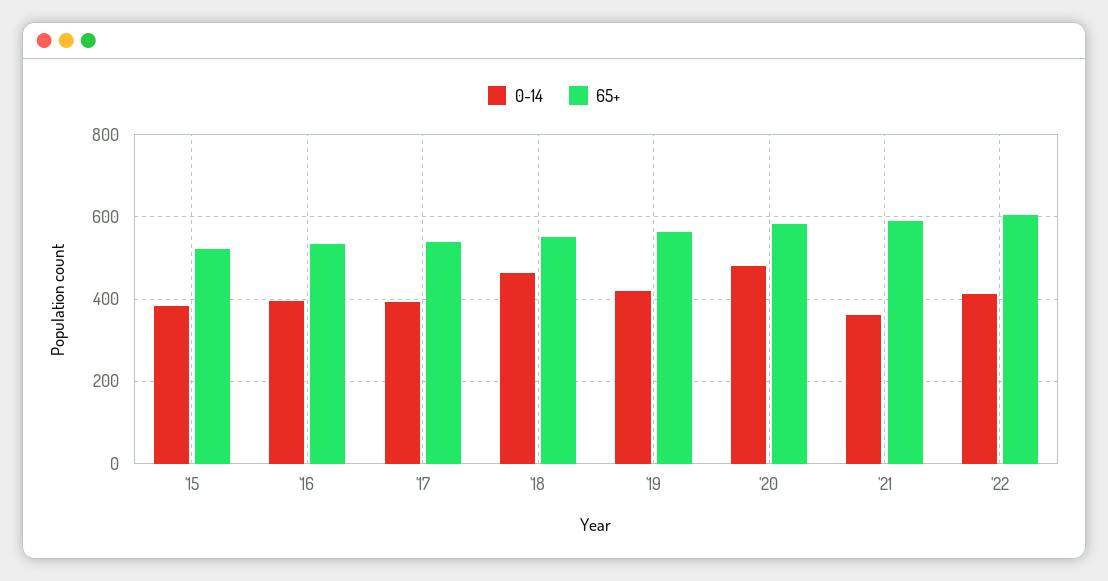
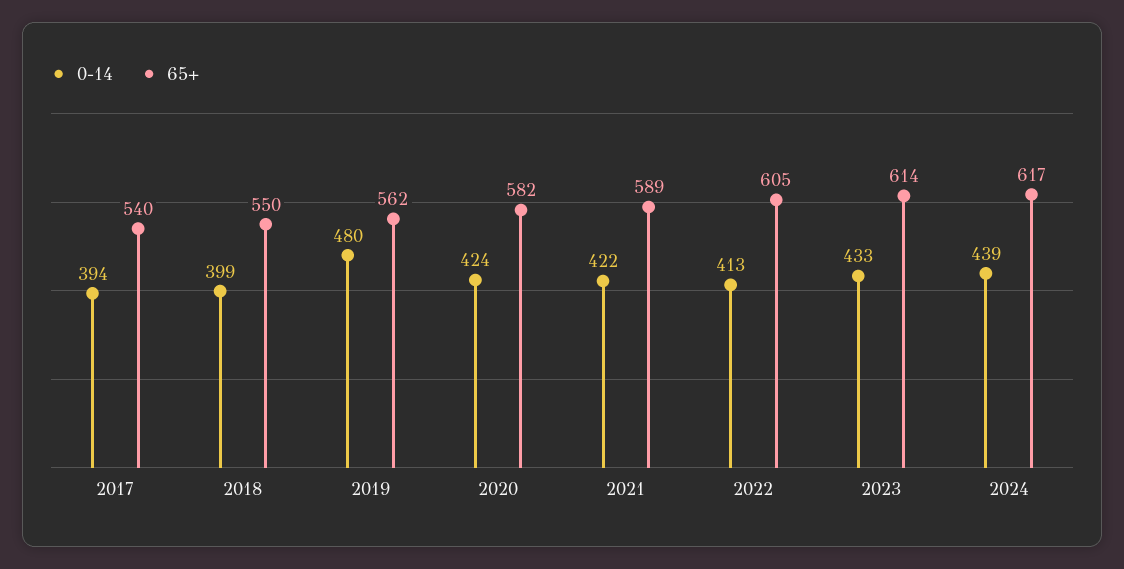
0-14, '15: 380 -> none
65+, '15: 520 -> none
0-14, '16: 400 -> none
65+, '16: 540 -> none
0-14, '18: 460 -> 399
0-14, '19: 420 -> 480
0-14, '20: 480 -> 424
0-14, '21: 360 -> 422
0-14, 2023: none -> 433
65+, 2023: none -> 614
0-14, 2024: none -> 439
65+, 2024: none -> 617

